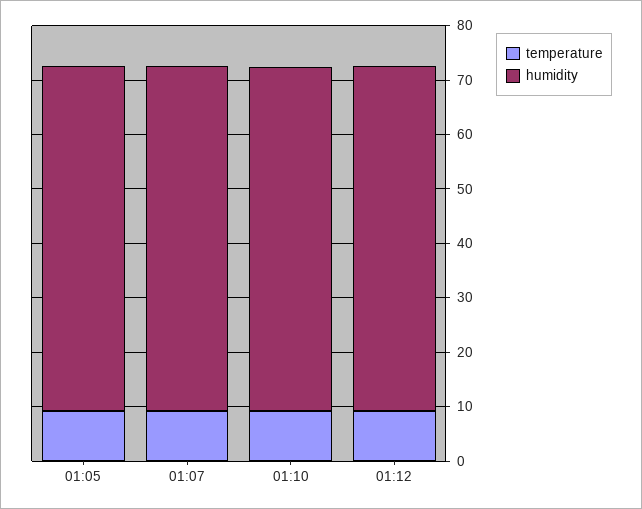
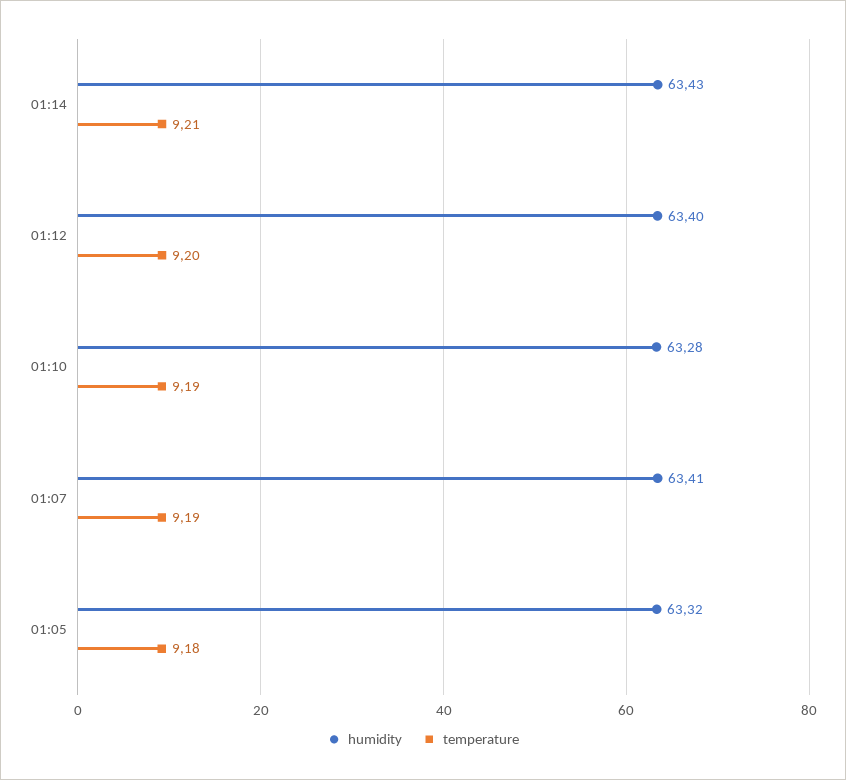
humidity, 01:14: none -> 63.43
temperature, 01:14: none -> 9.21

